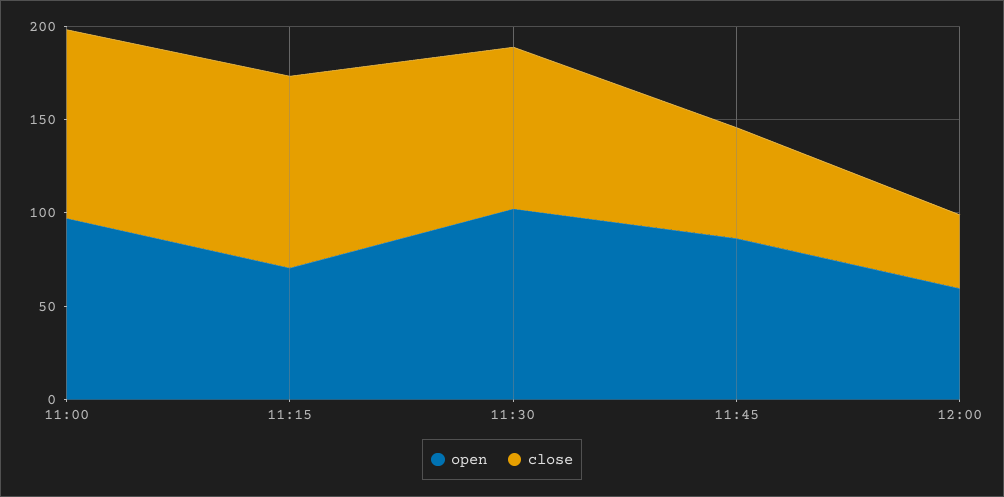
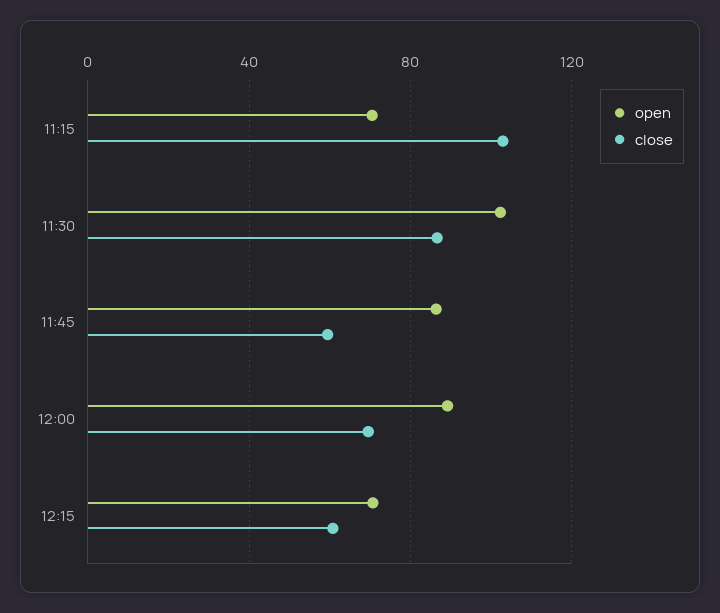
open, 11:00: 100 -> none
close, 11:00: 100 -> none
open, 12:00: 60 -> 90
close, 12:00: 40 -> 70
open, 12:15: none -> 70
close, 12:15: none -> 60

